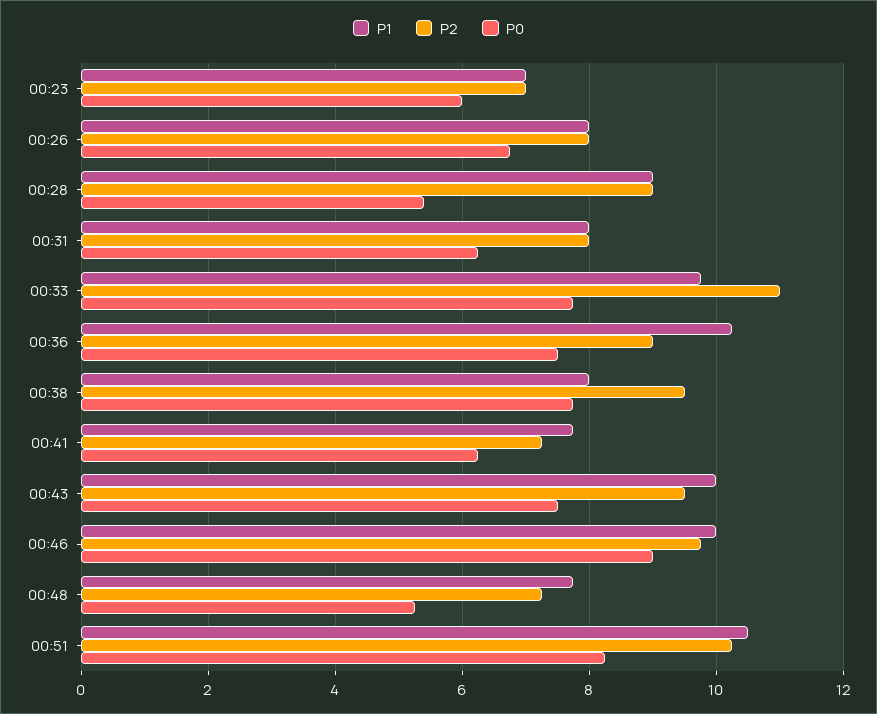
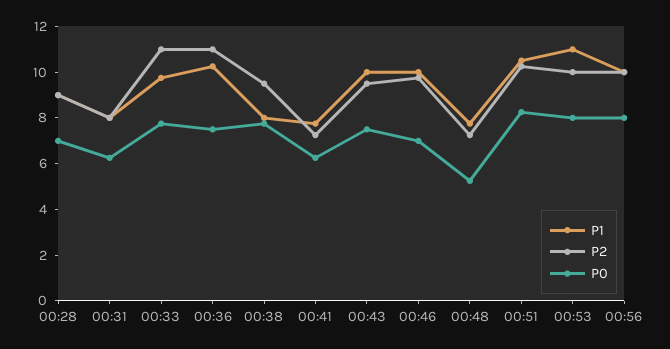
P1, 00:23: 7 -> none
P2, 00:23: 7 -> none
P0, 00:23: 6 -> none
P1, 00:26: 8 -> none
P2, 00:26: 8 -> none
P0, 00:26: 6.8 -> none
P0, 00:28: 5.4 -> 7
P2, 00:36: 9 -> 11
P0, 00:46: 9 -> 7
P1, 00:53: none -> 11
P2, 00:53: none -> 10
P0, 00:53: none -> 8
P1, 00:56: none -> 10
P2, 00:56: none -> 10
P0, 00:56: none -> 8

